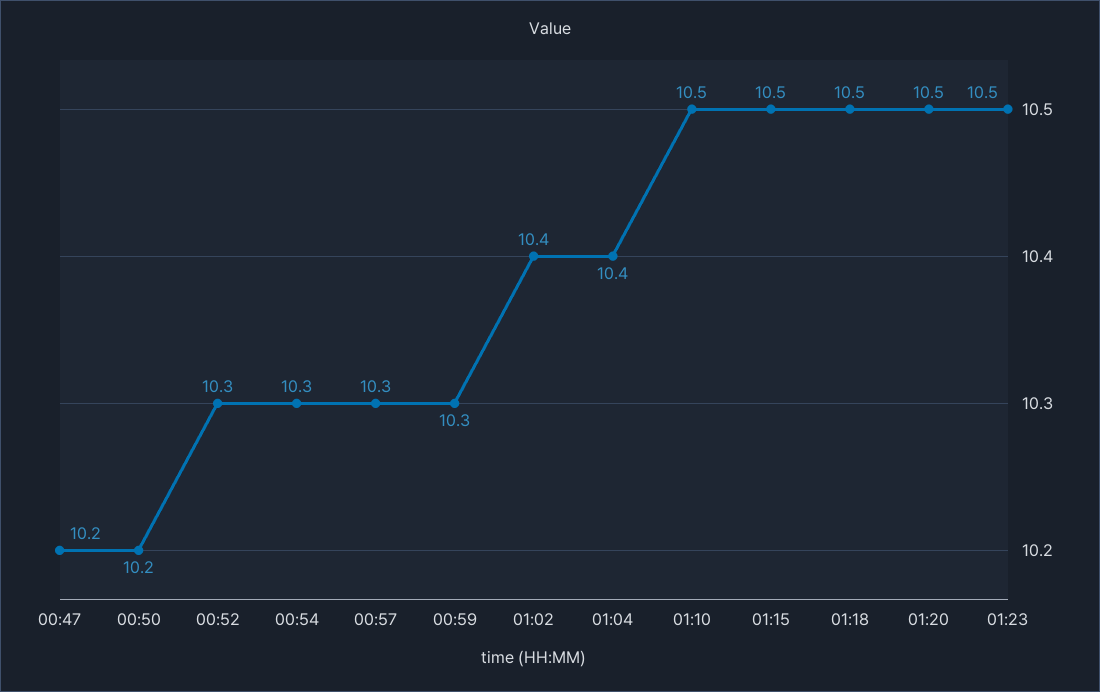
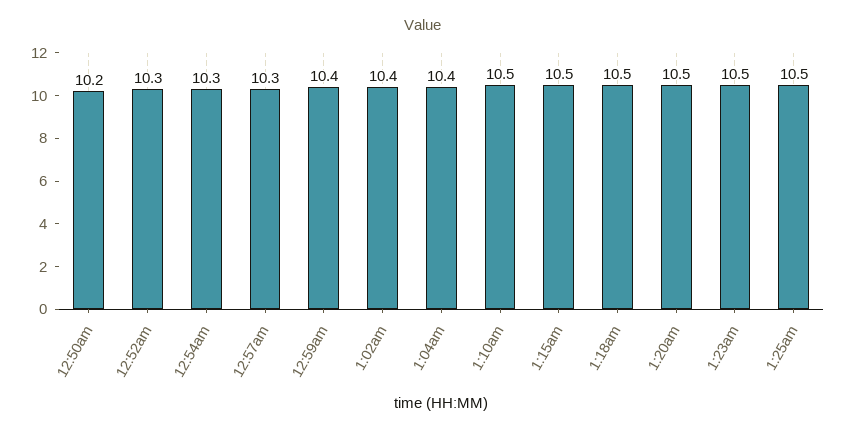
00:47: 10.2 -> none
00:59: 10.3 -> 10.4
1:25am: none -> 10.5

